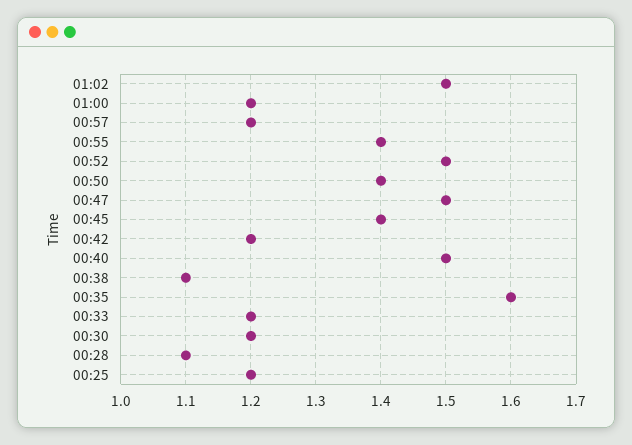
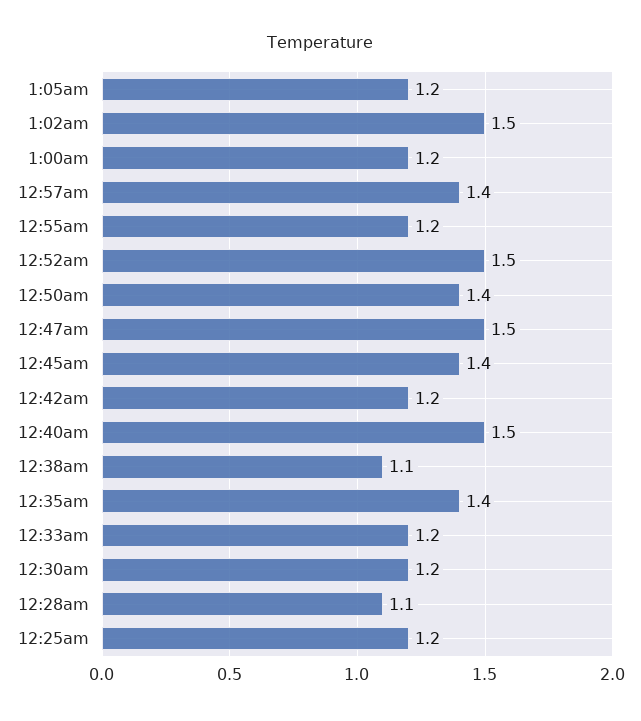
00:57: 1.2 -> 1.4
00:55: 1.4 -> 1.2
00:35: 1.6 -> 1.4
1:05am: none -> 1.2

